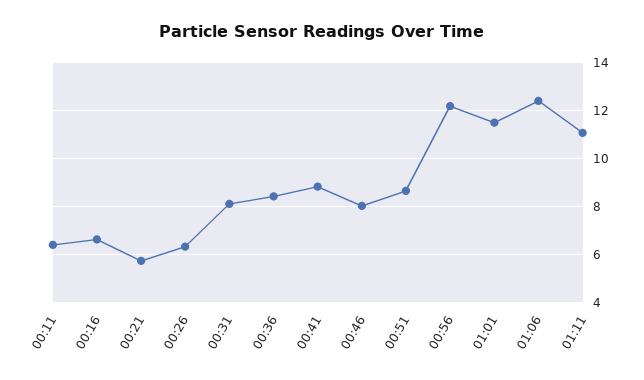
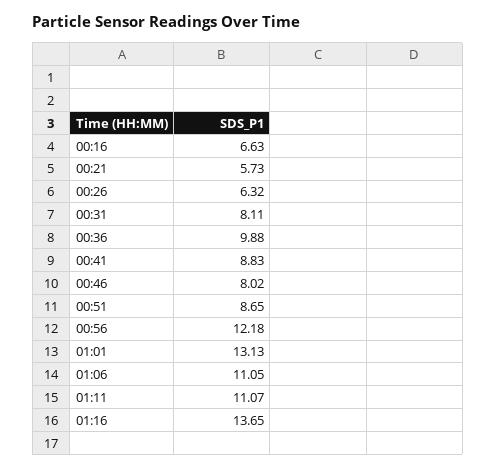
00:11: 6.5 -> none
00:36: 8.5 -> 9.88
01:01: 11.5 -> 13.13
01:06: 12.5 -> 11.05
01:16: none -> 13.65

